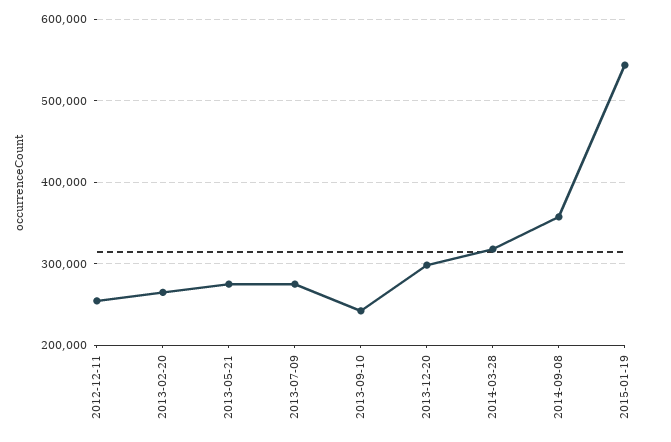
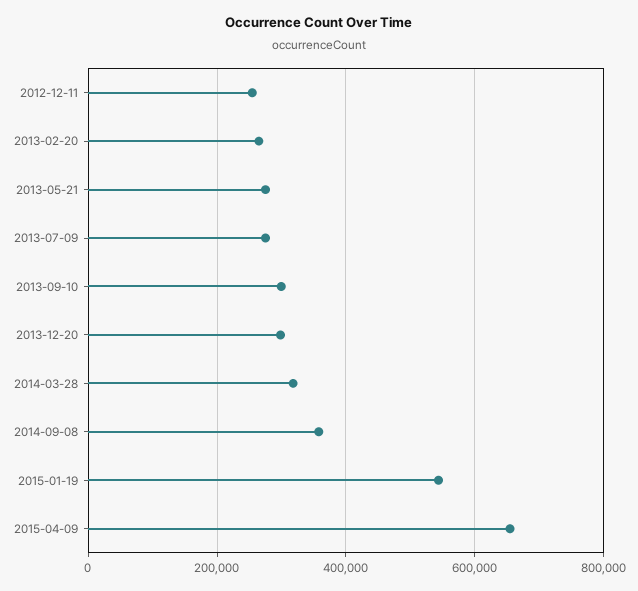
2013-09-10: 240000 -> 300000
2015-04-09: none -> 660000

